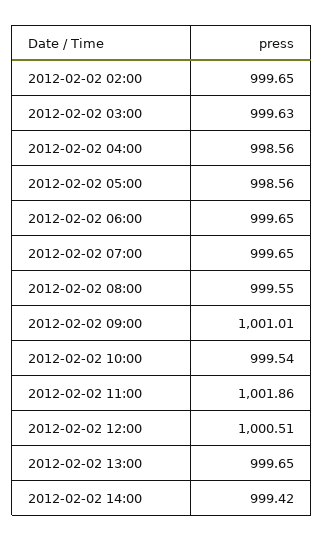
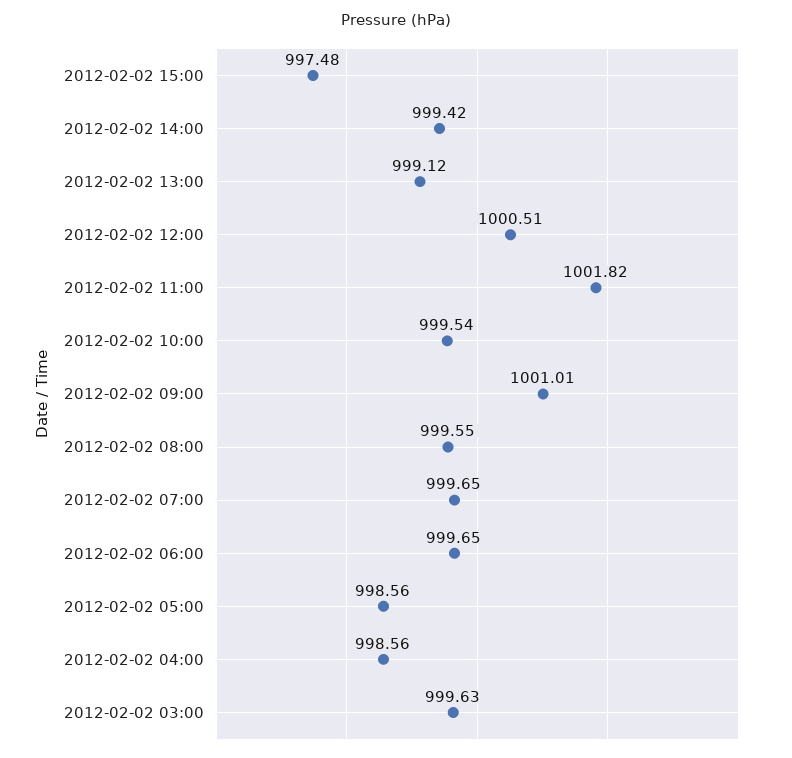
2012-02-02 02:00: 999.65 -> none
2012-02-02 11:00: 1001.86 -> 1001.82
2012-02-02 13:00: 999.65 -> 999.12
2012-02-02 15:00: none -> 997.48

